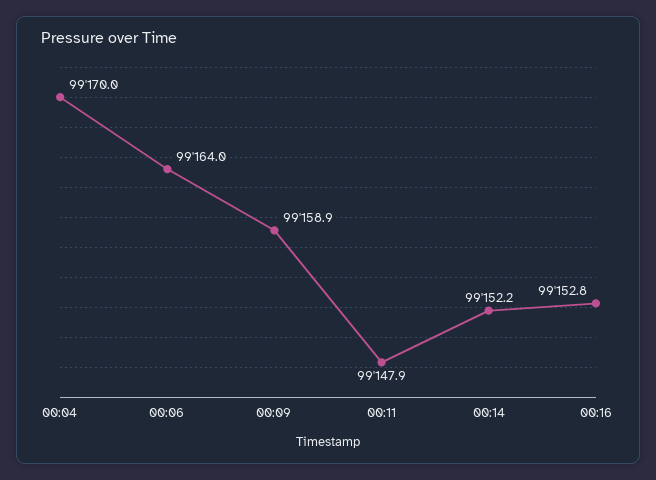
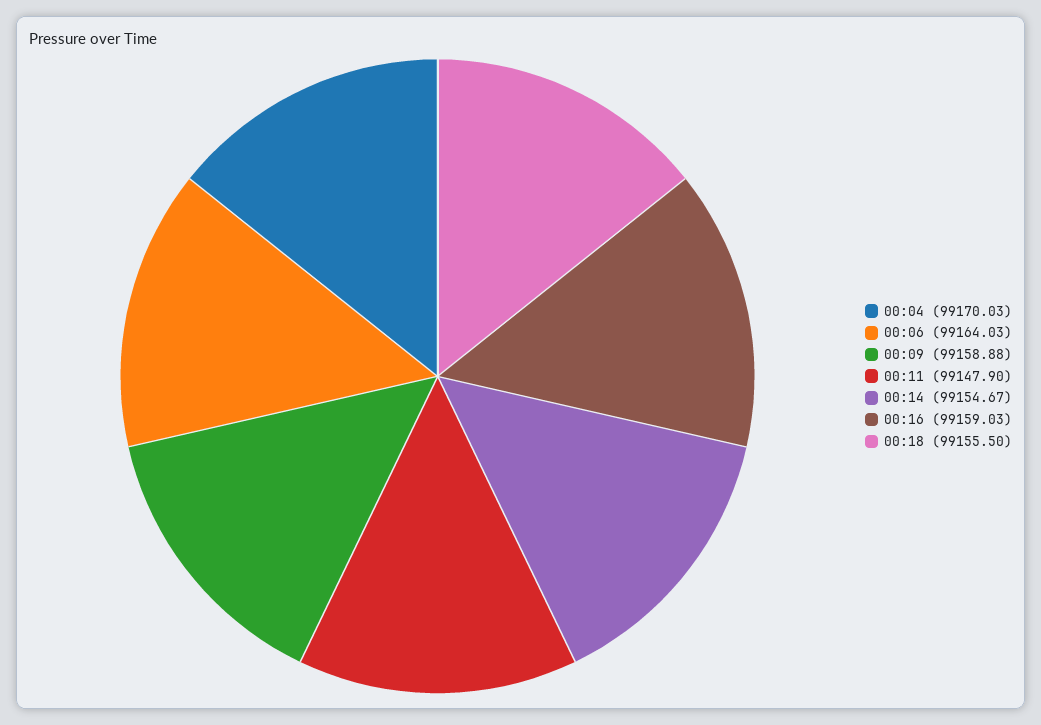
00:14: 99152.2 -> 99154.67
00:16: 99152.8 -> 99159.03
00:18: none -> 99155.5

